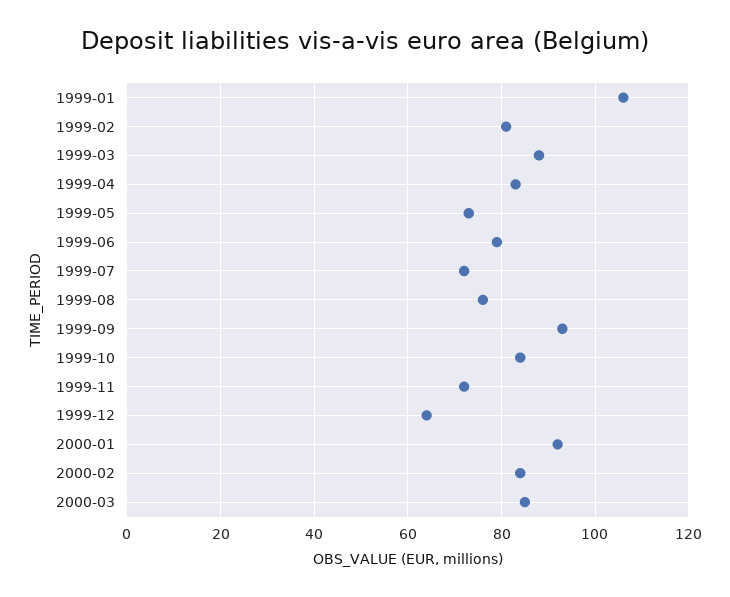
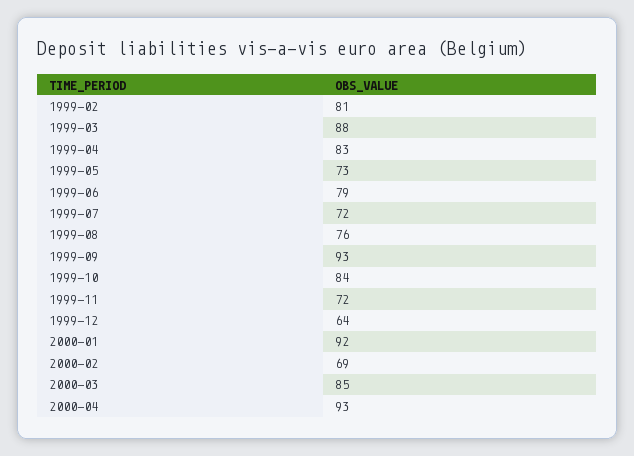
1999-01: 105 -> none
2000-02: 85 -> 69
2000-04: none -> 93

